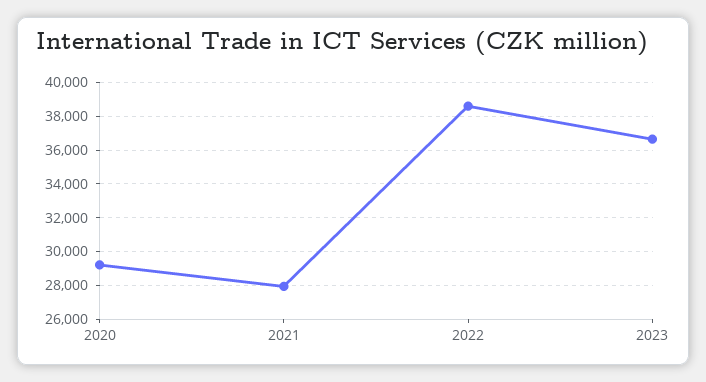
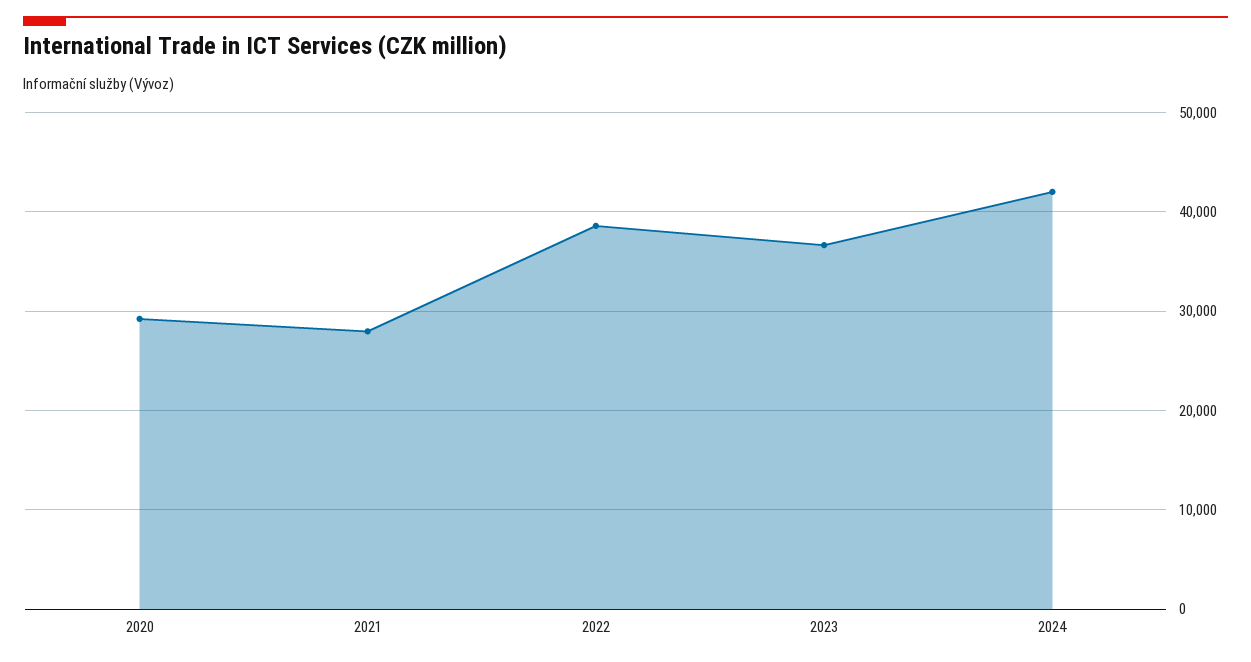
2024: none -> 42000

